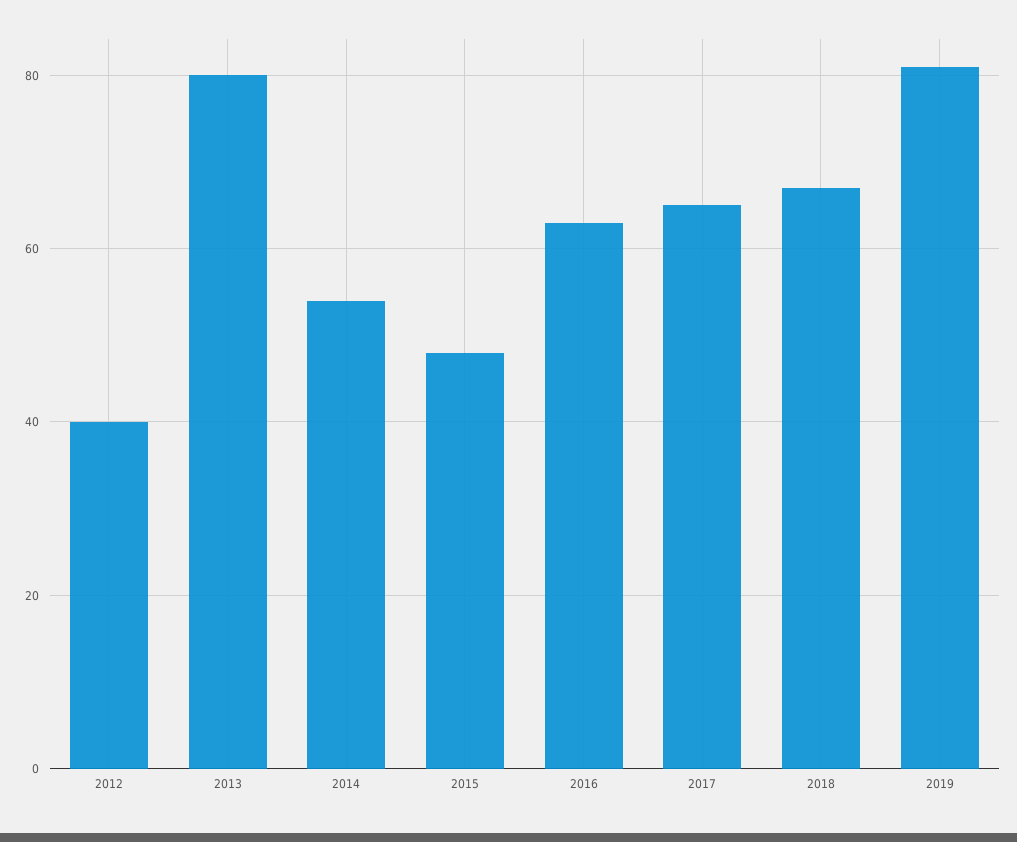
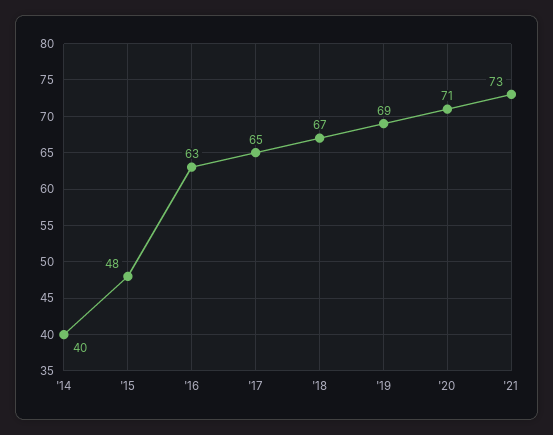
2012: 40 -> none
2013: 80 -> none
2014: 55 -> 40
2019: 80 -> 69
'20: none -> 71
'21: none -> 73

